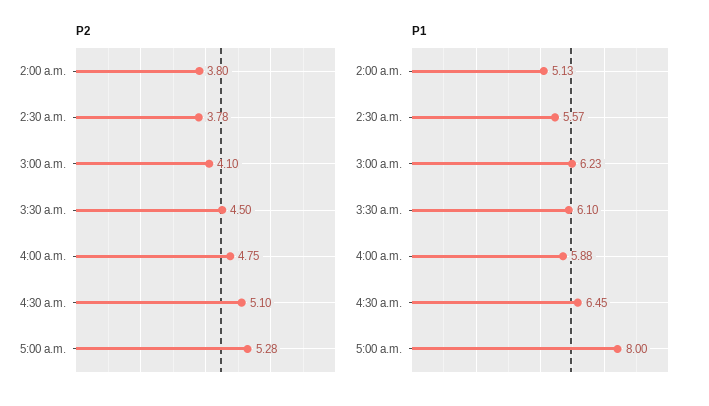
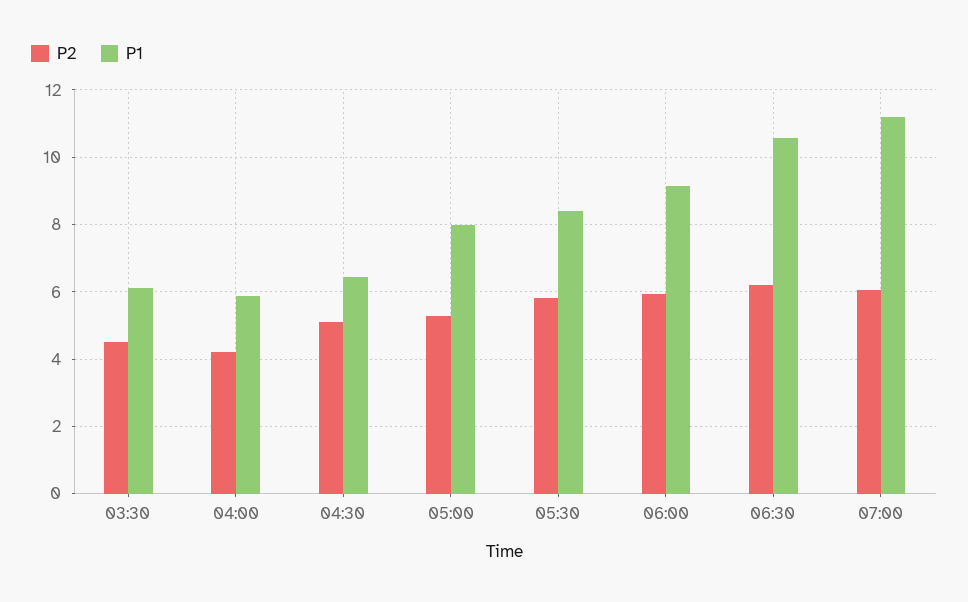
P2, 2:00 a.m.: 3.8 -> none
P2, 2:30 a.m.: 3.78 -> none
P2, 3:00 a.m.: 4.1 -> none
P2, 4:00 a.m.: 4.75 -> 4.2
P1, 2:00 a.m.: 5.13 -> none
P1, 2:30 a.m.: 5.57 -> none
P1, 3:00 a.m.: 6.23 -> none
P2, 05:30: none -> 5.8
P1, 05:30: none -> 8.4
P2, 06:00: none -> 6
P1, 06:00: none -> 9.2
P2, 06:30: none -> 6.2
P1, 06:30: none -> 10.6
P2, 07:00: none -> 6
P1, 07:00: none -> 11.2

